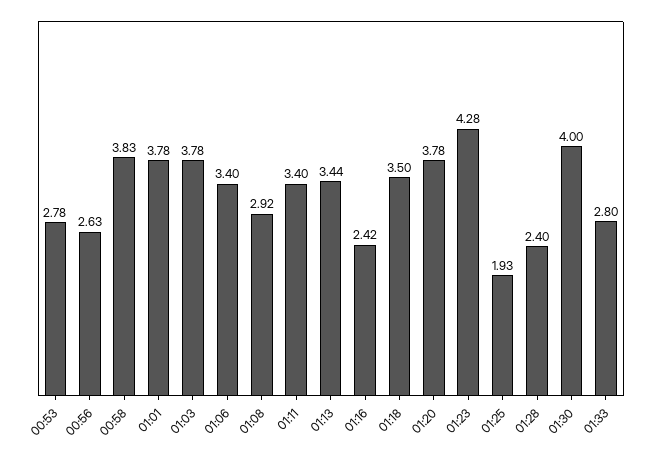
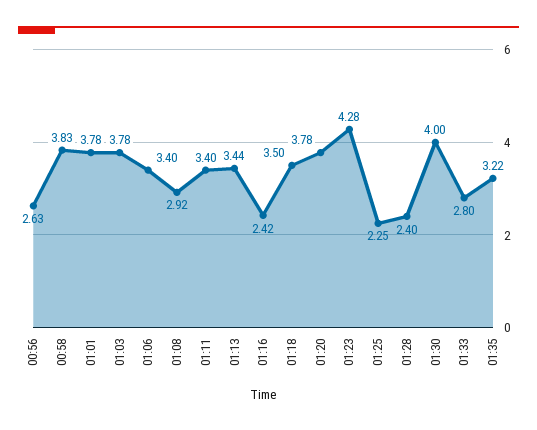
00:53: 2.78 -> none
01:25: 1.93 -> 2.25
01:35: none -> 3.22

